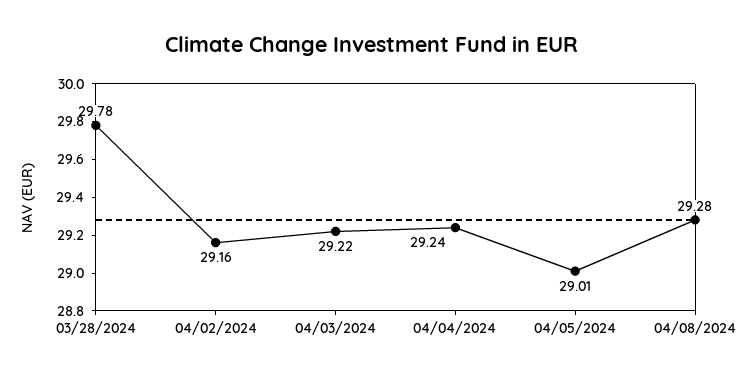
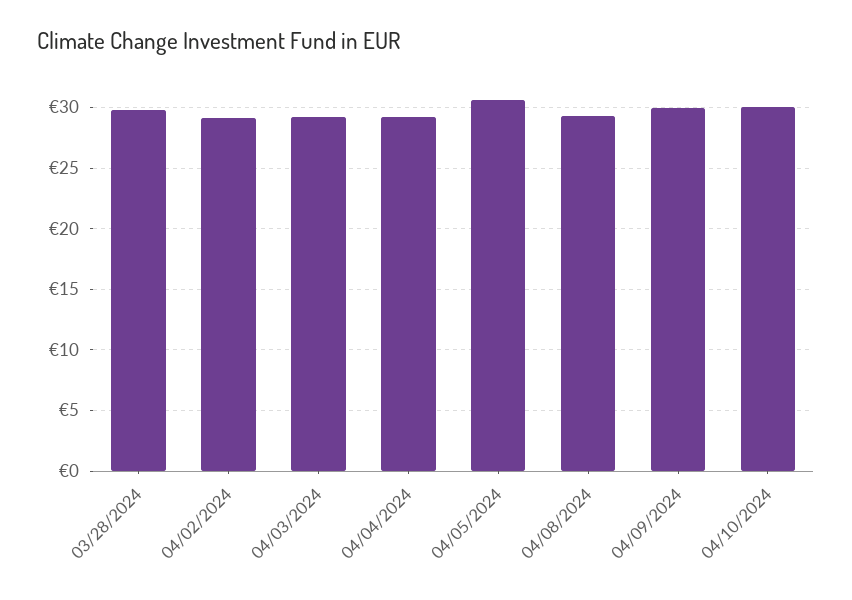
04/05/2024: 29.01 -> 30.5
04/09/2024: none -> 30
04/10/2024: none -> 30

